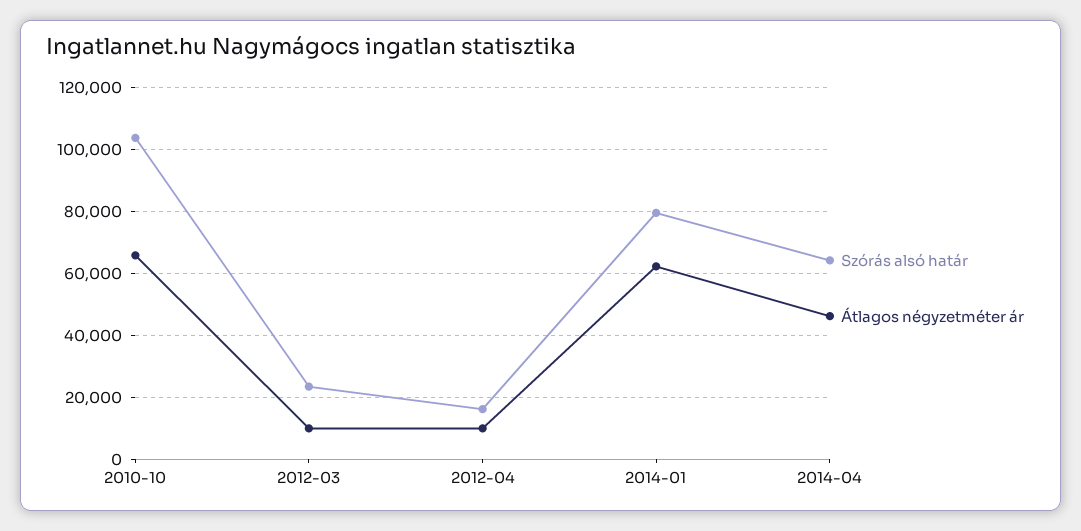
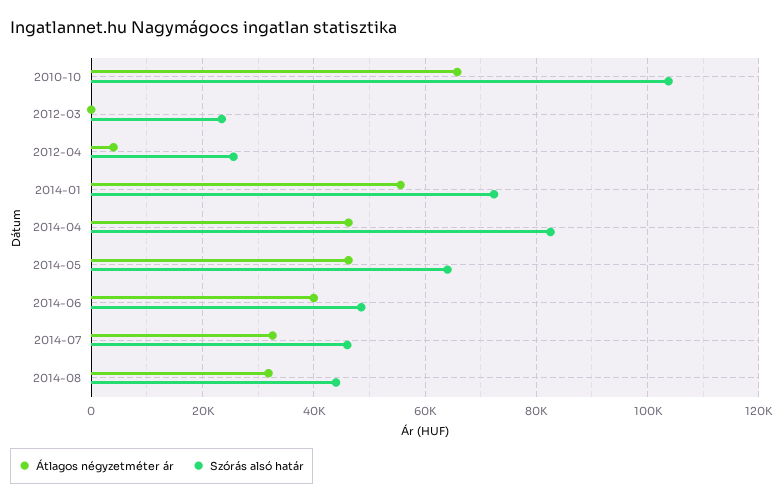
Átlagos négyzetméter ár, 2012-03: 10000 -> 0
Szórás alsó határ, 2012-04: 16000 -> 26000
Átlagos négyzetméter ár, 2012-04: 10000 -> 4000
Szórás alsó határ, 2014-01: 80000 -> 72000
Átlagos négyzetméter ár, 2014-01: 62000 -> 56000
Szórás alsó határ, 2014-04: 64000 -> 82000
Átlagos négyzetméter ár, 2014-05: none -> 46000
Szórás alsó határ, 2014-05: none -> 64000
Átlagos négyzetméter ár, 2014-06: none -> 40000
Szórás alsó határ, 2014-06: none -> 48000
Átlagos négyzetméter ár, 2014-07: none -> 32000
Szórás alsó határ, 2014-07: none -> 46000
Átlagos négyzetméter ár, 2014-08: none -> 32000
Szórás alsó határ, 2014-08: none -> 44000

